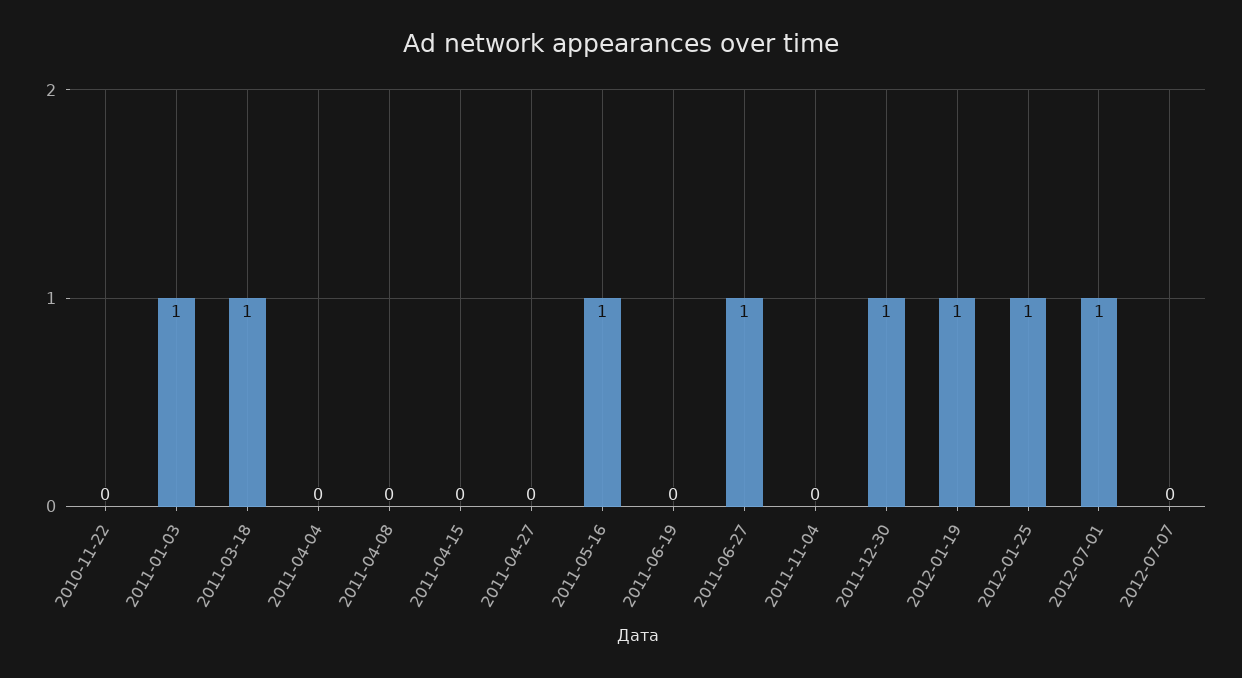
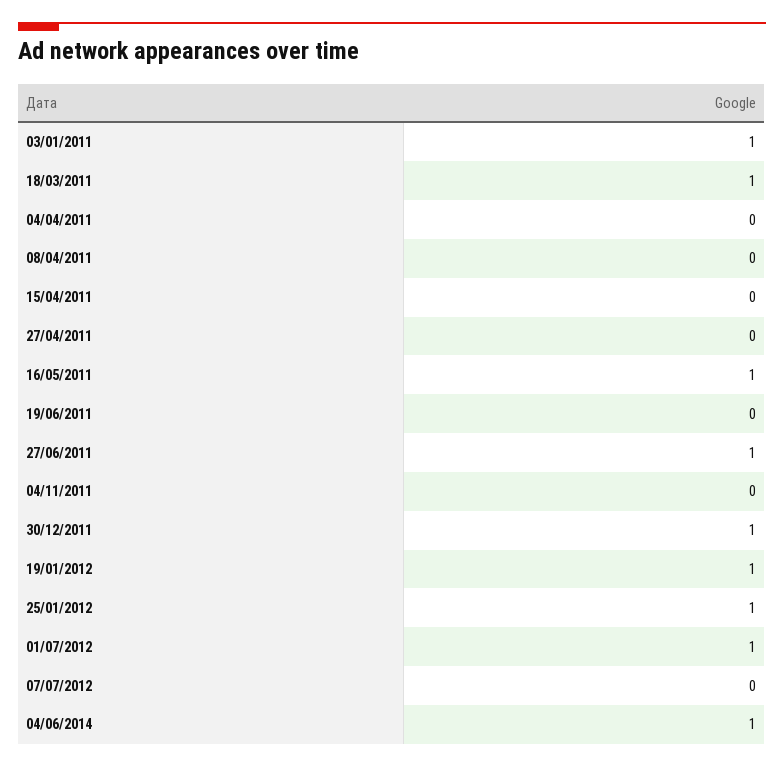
2010-11-22: 0 -> none
04/06/2014: none -> 1

